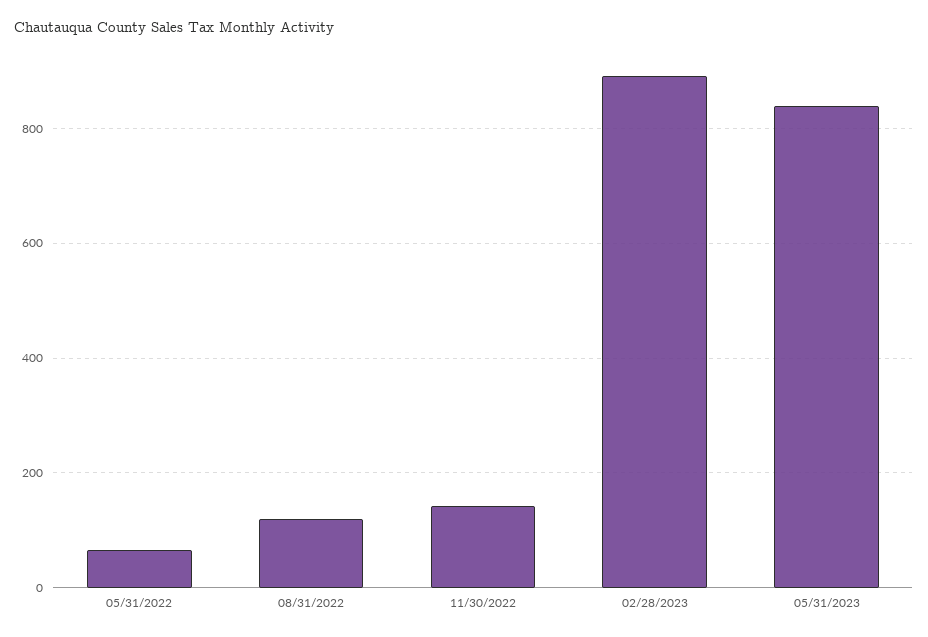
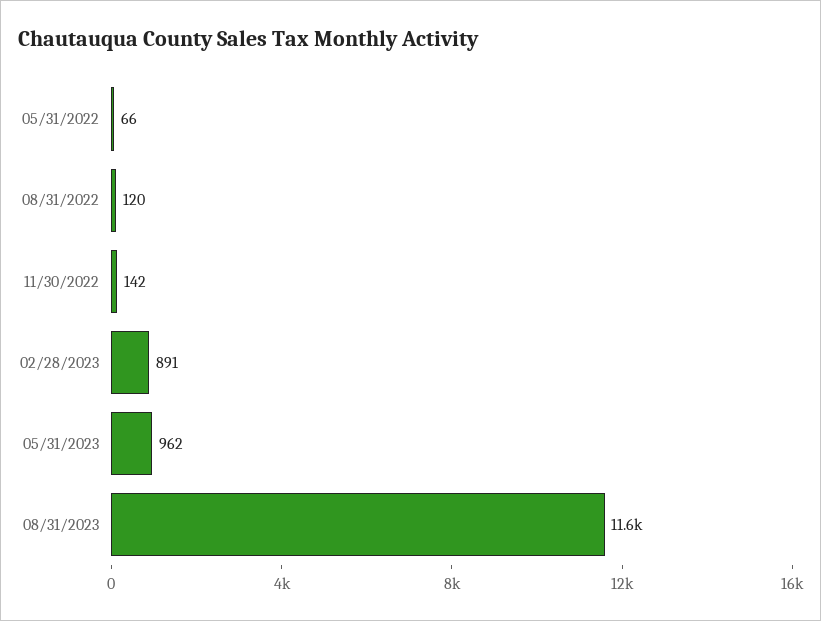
05/31/2023: 840 -> 962
08/31/2023: none -> 11600

